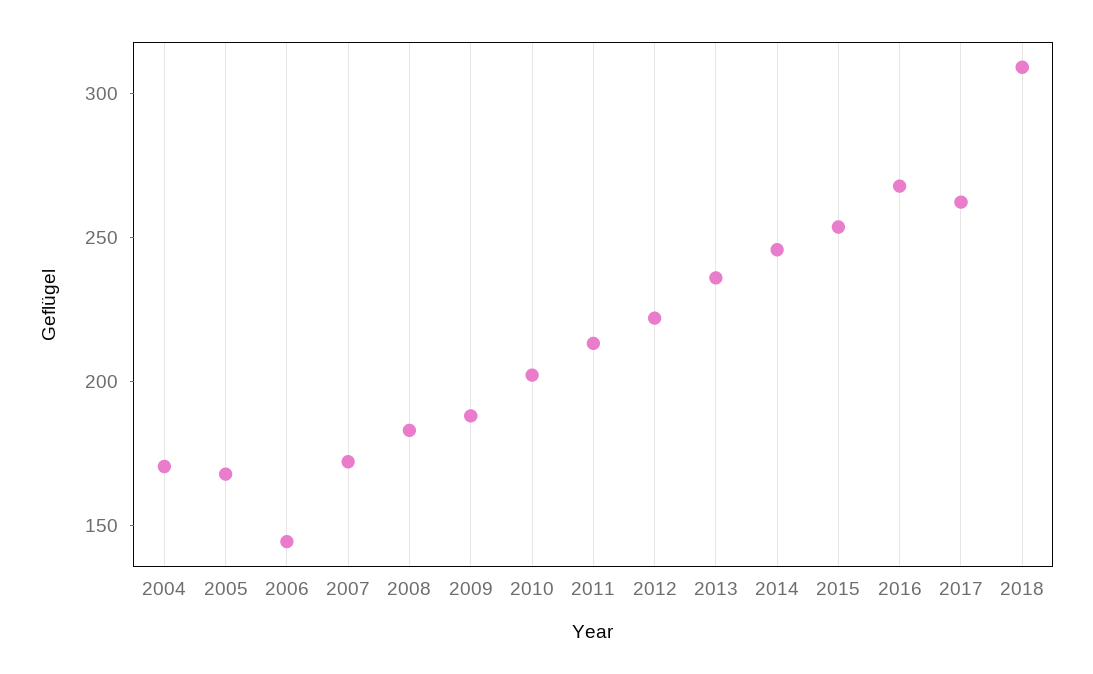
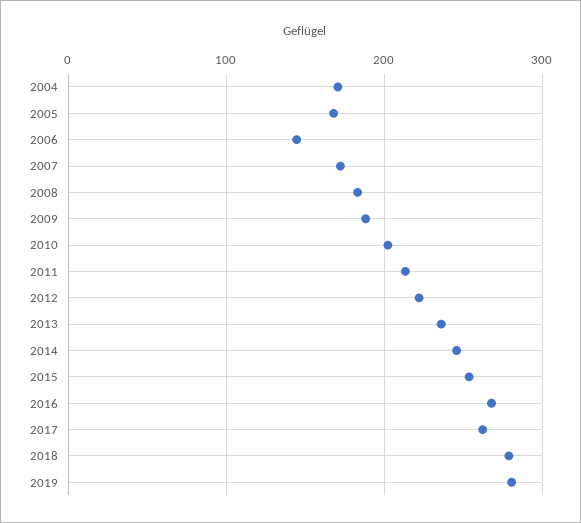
2018: 310 -> 280
2019: none -> 280

